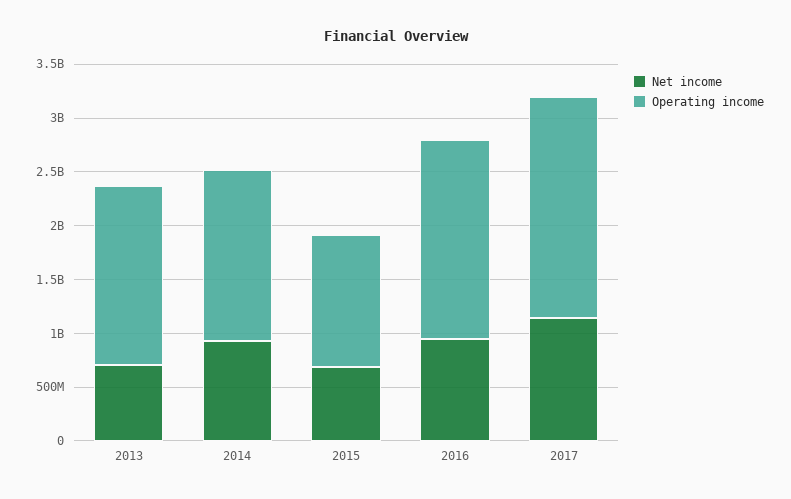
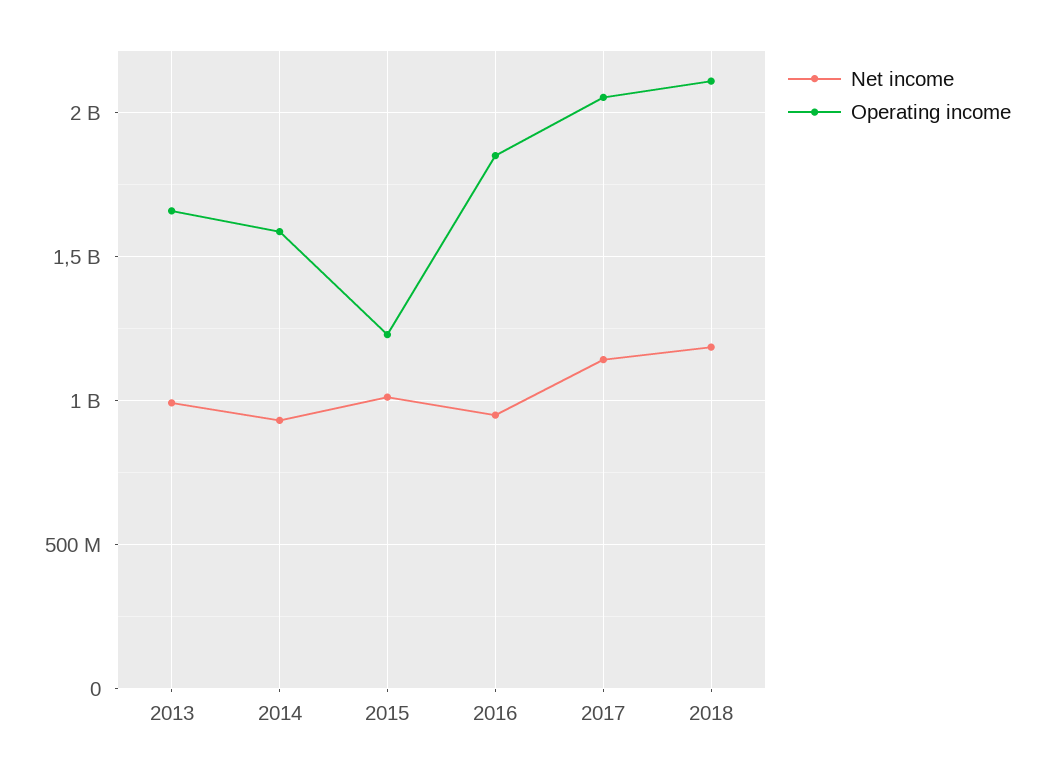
Net income, 2013: 700000000 -> 1000000000
Net income, 2015: 700000000 -> 1000000000
Net income, 2018: none -> 1200000000
Operating income, 2018: none -> 2100000000

